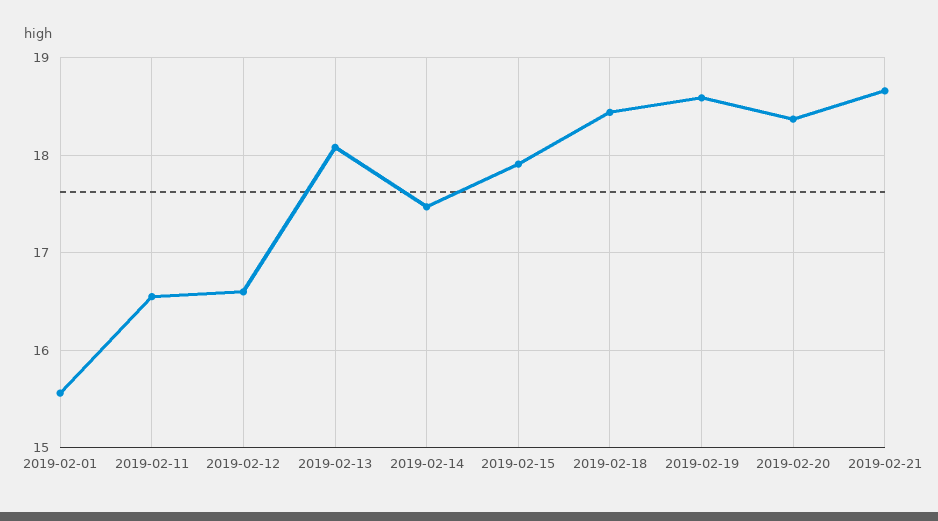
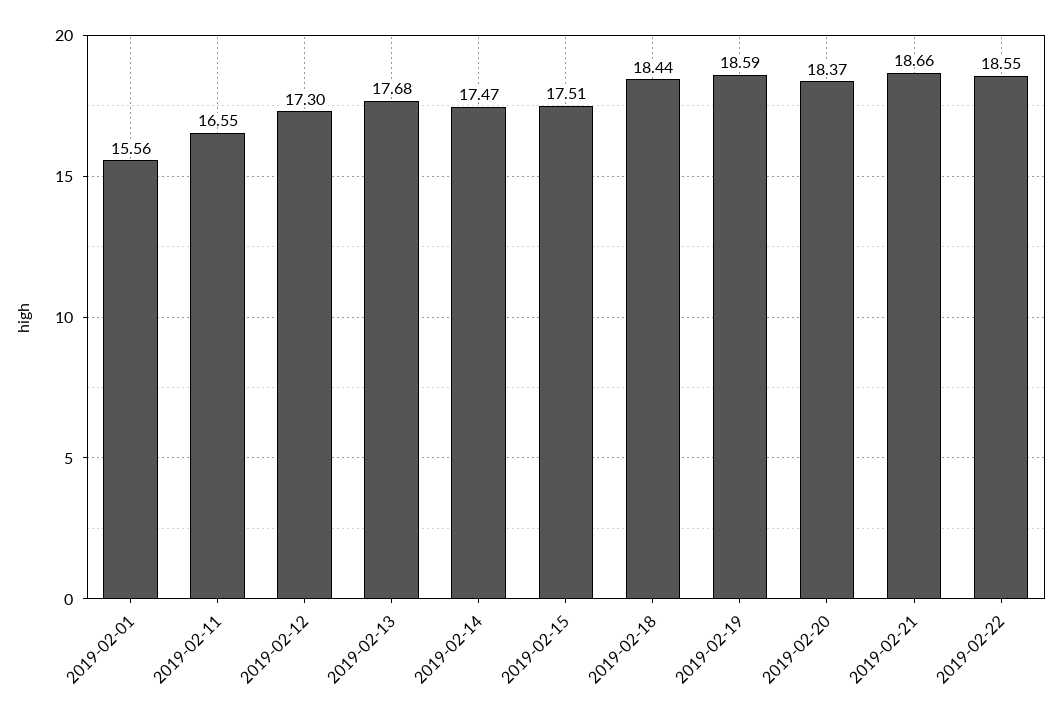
2019-02-12: 16.6 -> 17.3
2019-02-13: 18.1 -> 17.68
2019-02-15: 17.9 -> 17.51
2019-02-22: none -> 18.55

